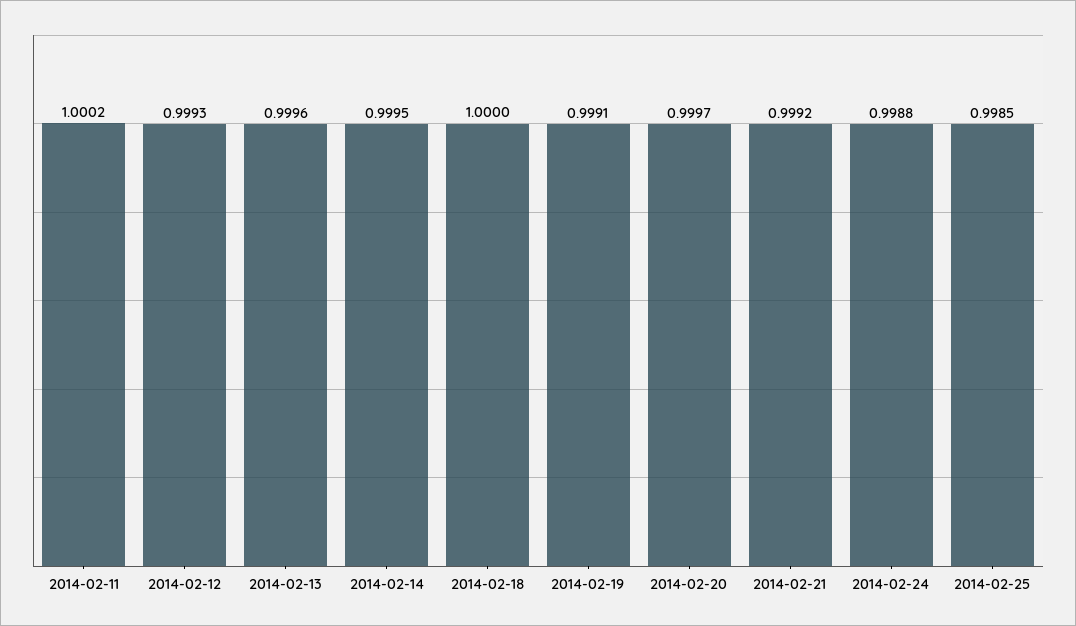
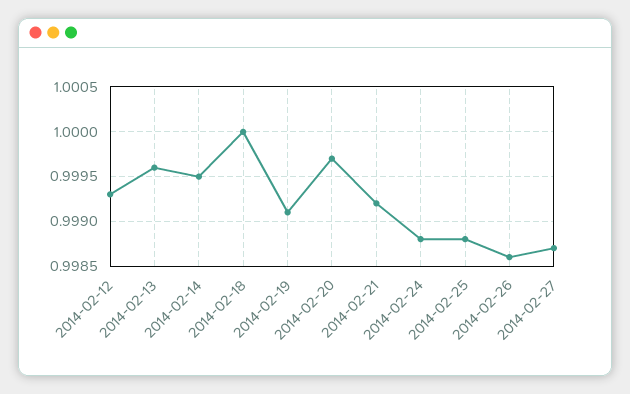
2014-02-11: 1.0002 -> none
2014-02-25: 0.9985 -> 0.9988
2014-02-26: none -> 0.9986
2014-02-27: none -> 0.9987

